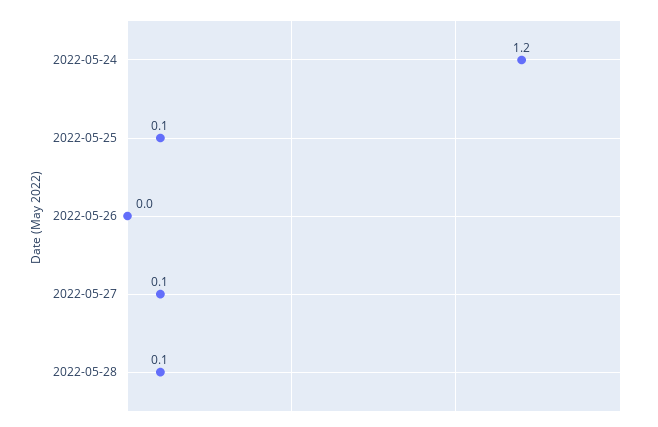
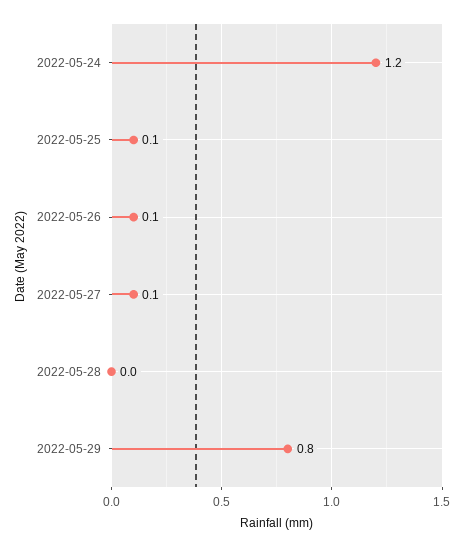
2022-05-26: 0 -> 0.1
2022-05-28: 0.1 -> 0
2022-05-29: none -> 0.8

